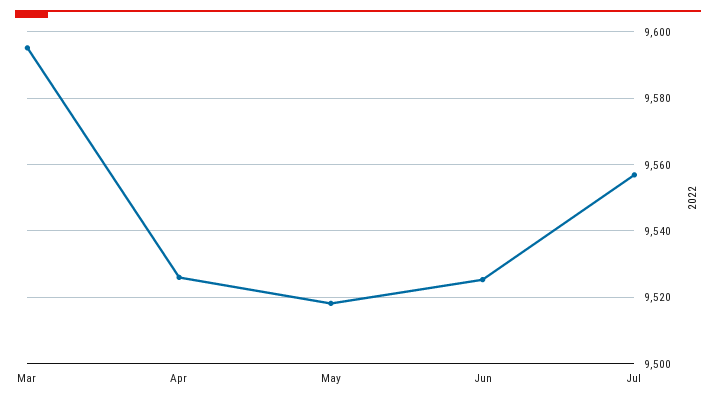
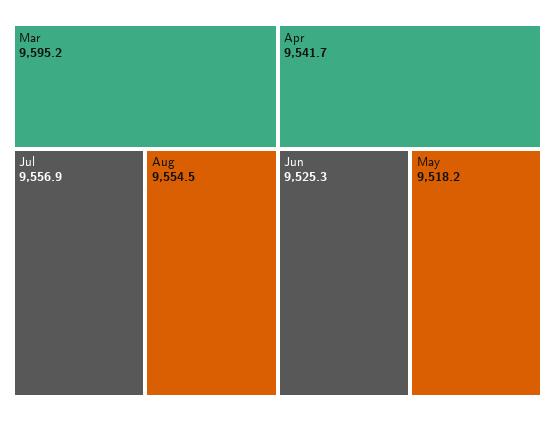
Apr: 9526 -> 9541.7
Aug: none -> 9554.5

